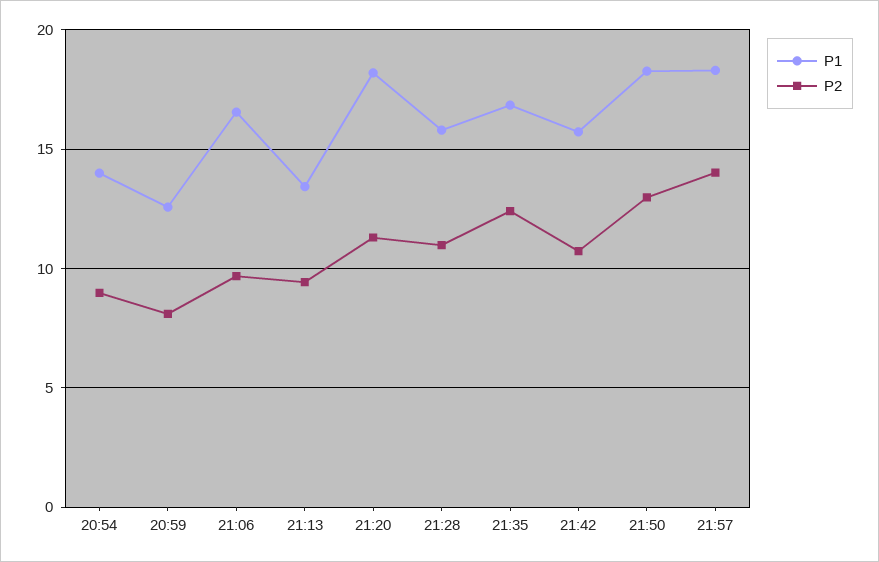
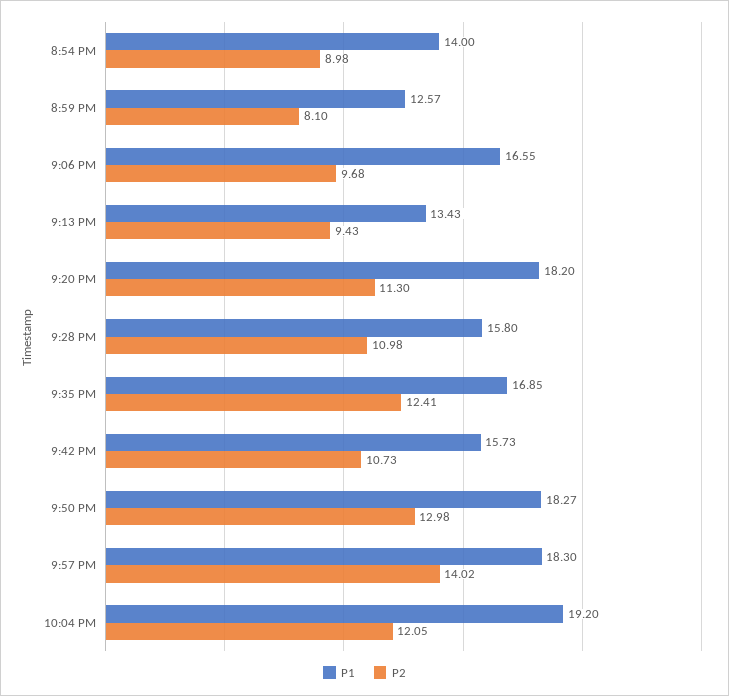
P1, 10:04 PM: none -> 19.2
P2, 10:04 PM: none -> 12.05

